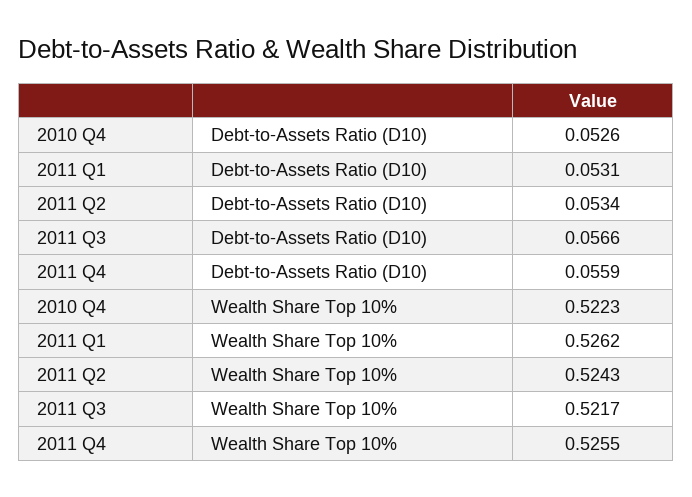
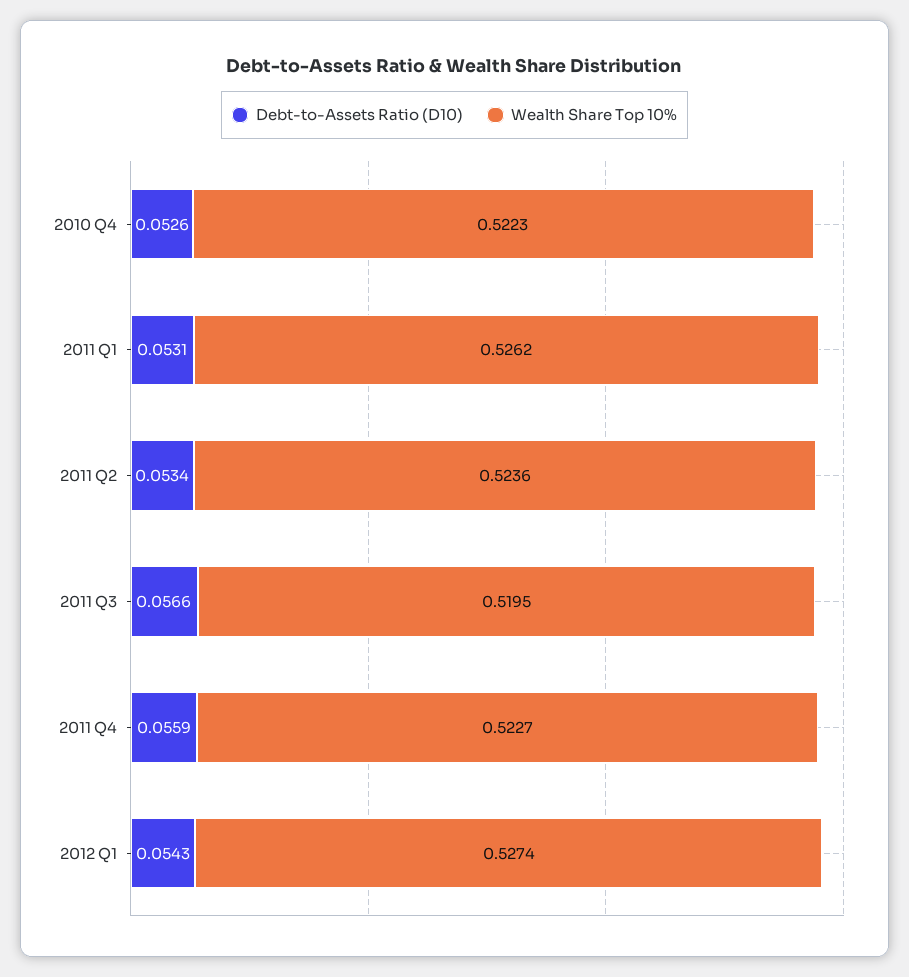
Wealth Share Top 10%, 2011 Q2: 0.5243 -> 0.5236
Wealth Share Top 10%, 2011 Q3: 0.5217 -> 0.5195
Wealth Share Top 10%, 2011 Q4: 0.5255 -> 0.5227
Debt-to-Assets Ratio (D10), 2012 Q1: none -> 0.0543
Wealth Share Top 10%, 2012 Q1: none -> 0.5274

